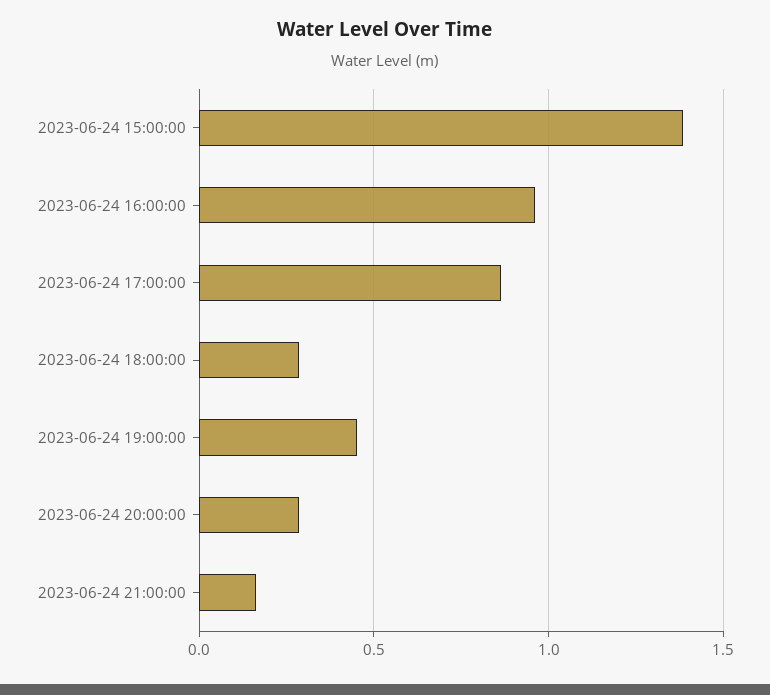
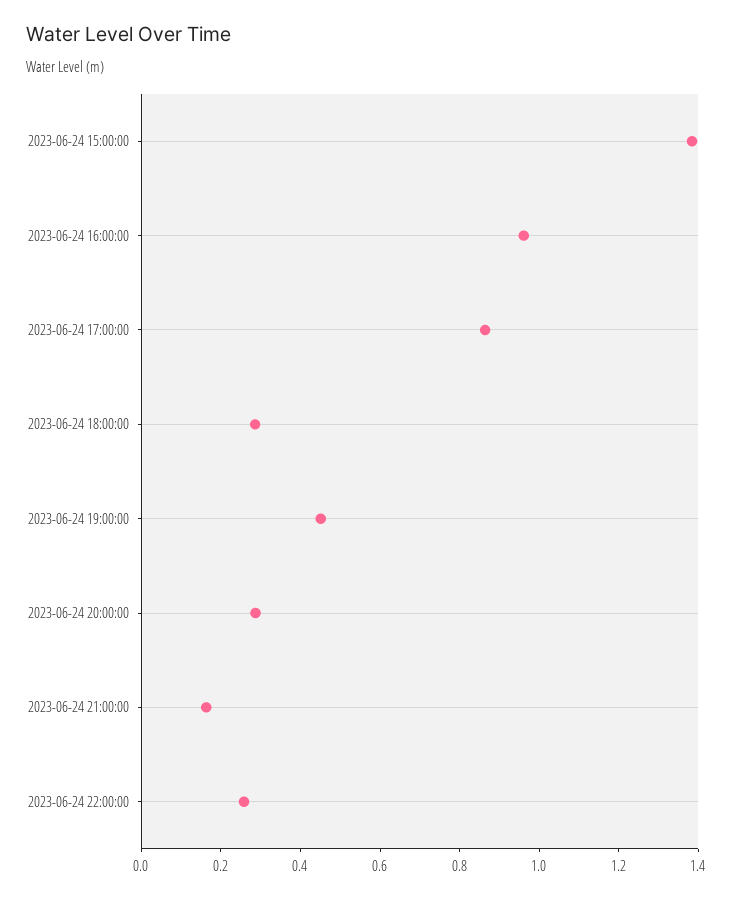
2023-06-24 22:00:00: none -> 0.25

